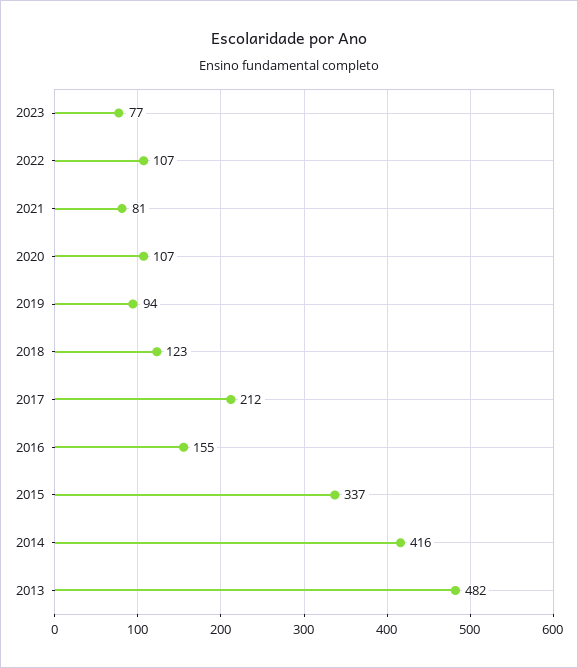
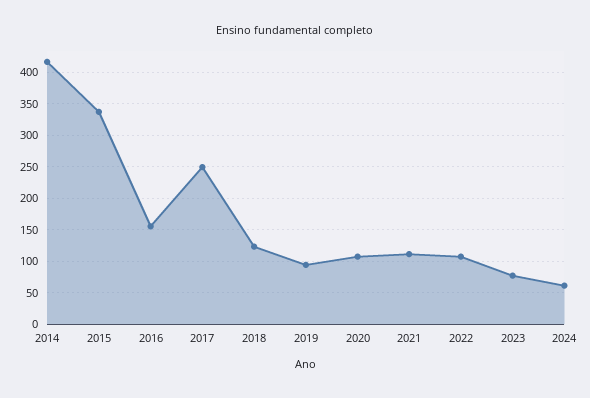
2021: 81 -> 110
2017: 212 -> 250
2013: 482 -> none
2024: none -> 60

